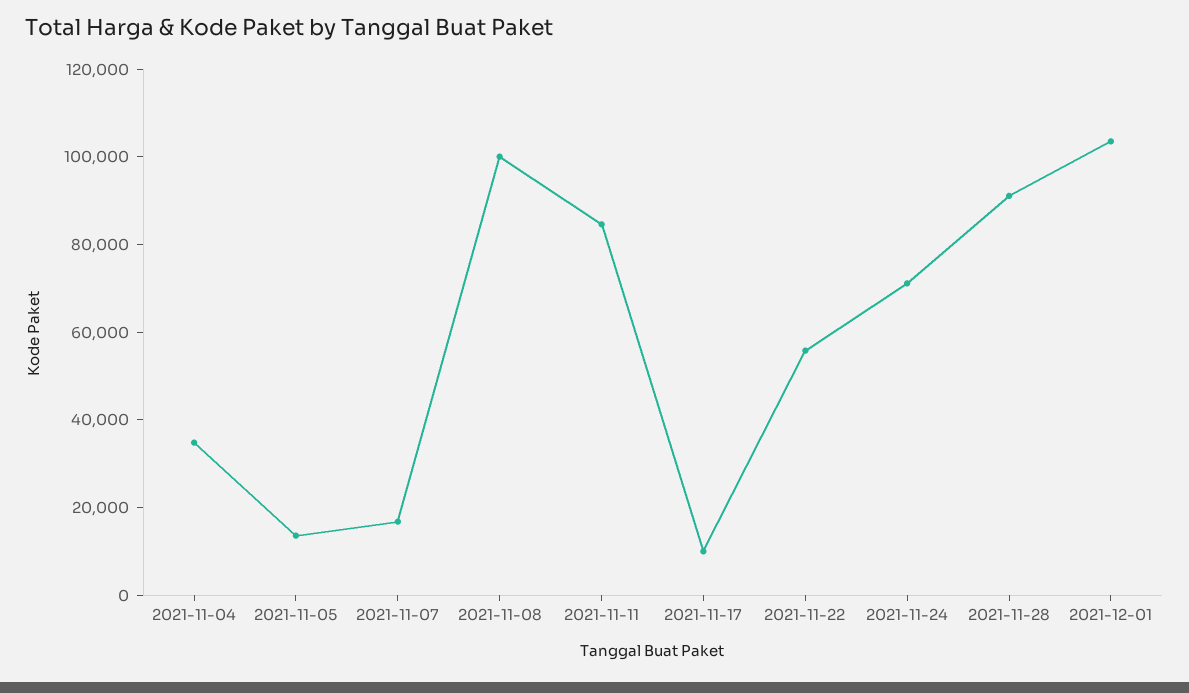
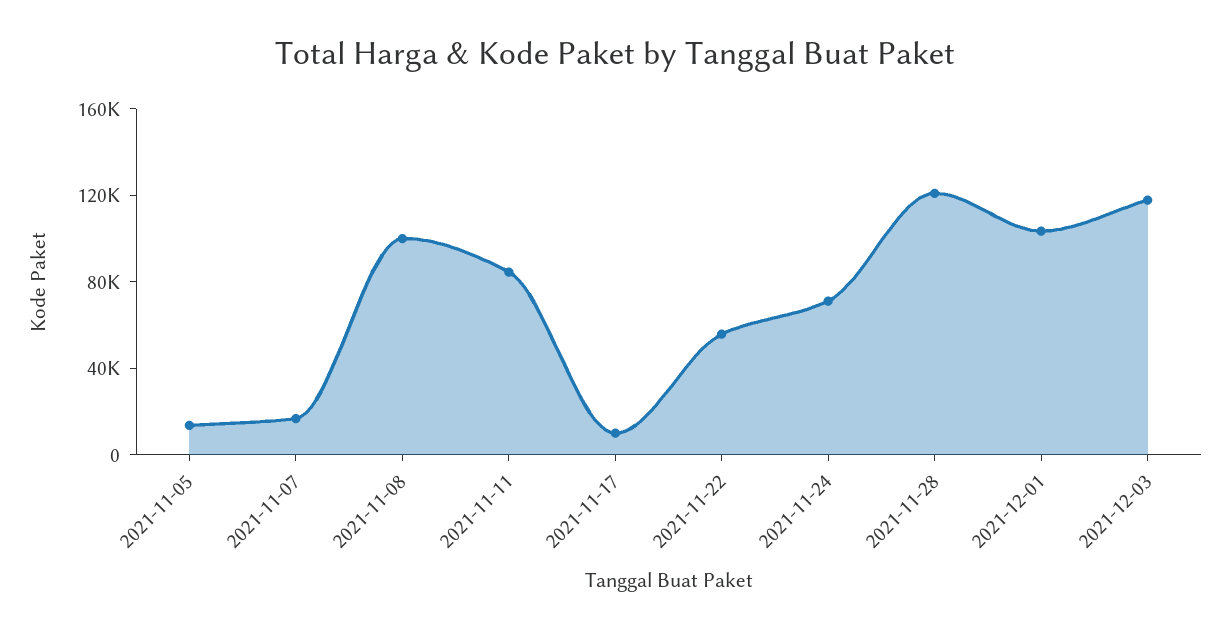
2021-11-04: 35000 -> none
2021-11-28: 90000 -> 120000
2021-12-03: none -> 120000

